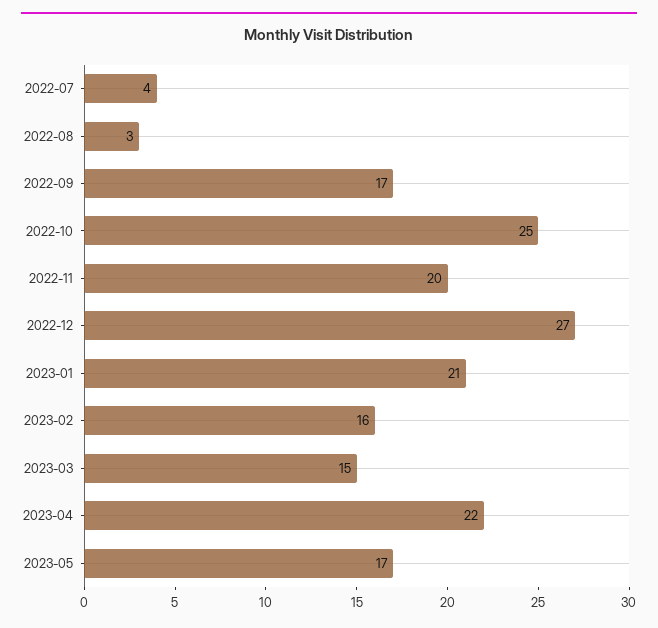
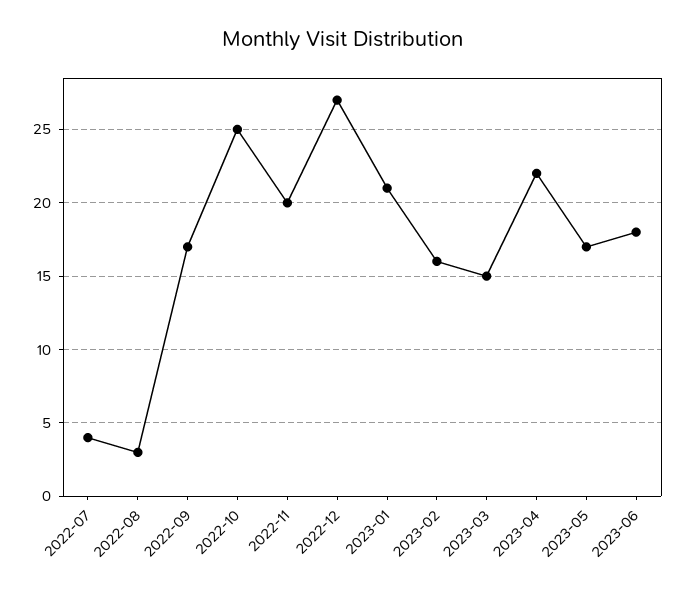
2023-06: none -> 18

